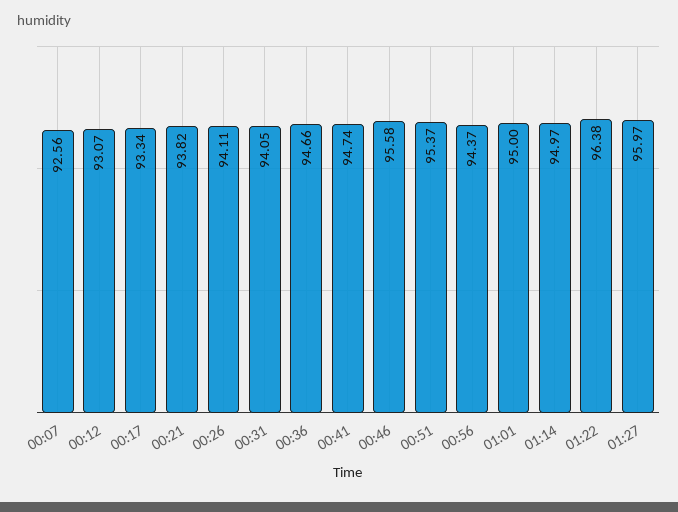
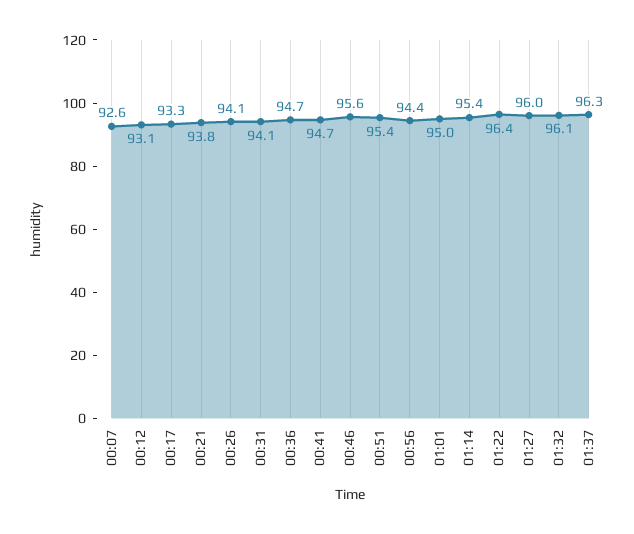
01:14: 94.97 -> 95.4
01:32: none -> 96.1
01:37: none -> 96.3

